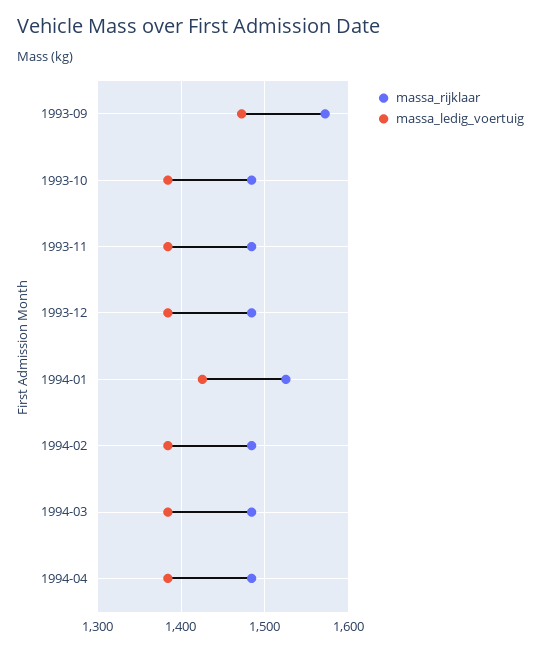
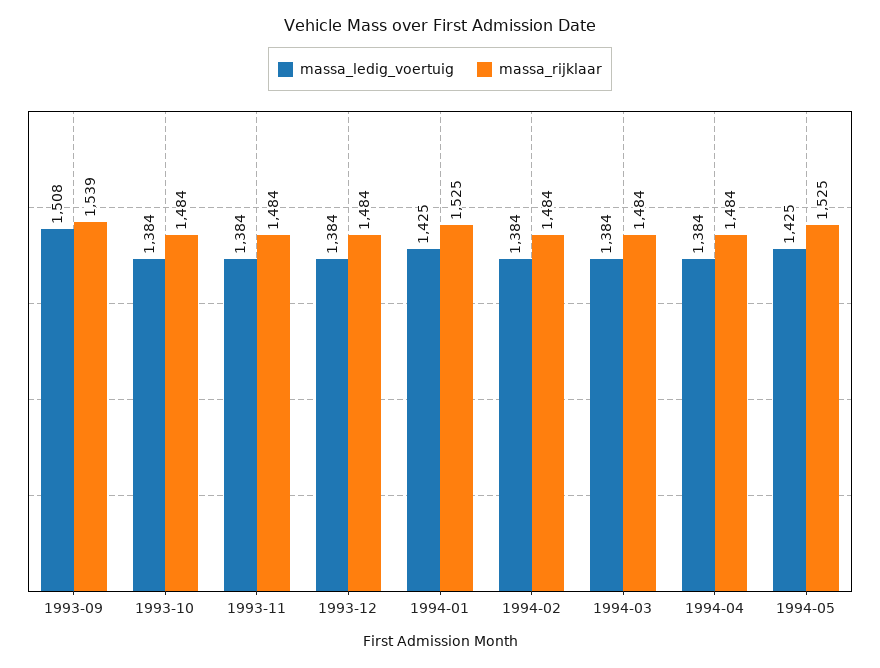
massa_rijklaar, 1993-09: 1570 -> 1539
massa_ledig_voertuig, 1993-09: 1470 -> 1508
massa_ledig_voertuig, 1994-05: none -> 1425
massa_rijklaar, 1994-05: none -> 1525

